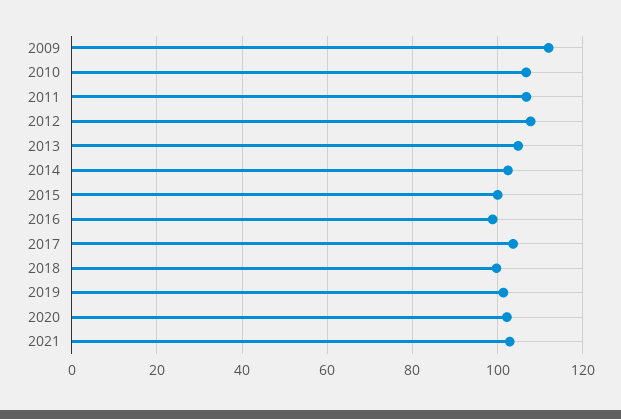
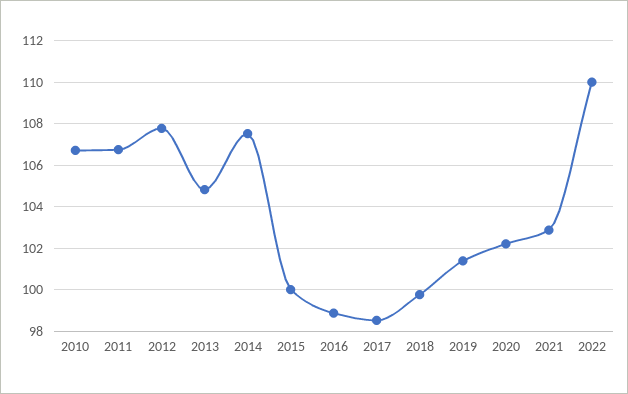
2009: 112 -> none
2014: 102 -> 107.5
2017: 104 -> 98.5
2022: none -> 110

